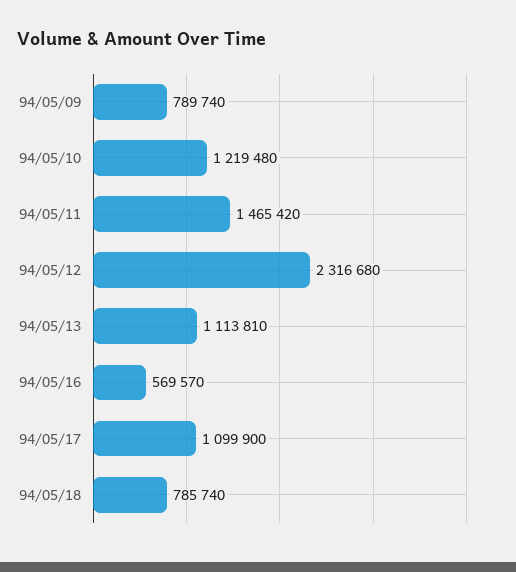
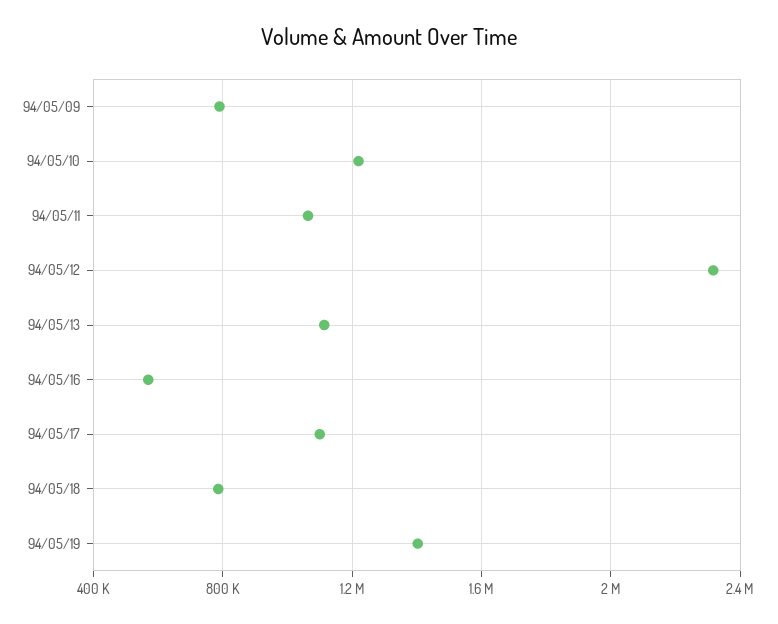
94/05/11: 1465420 -> 1050000
94/05/19: none -> 1400000

